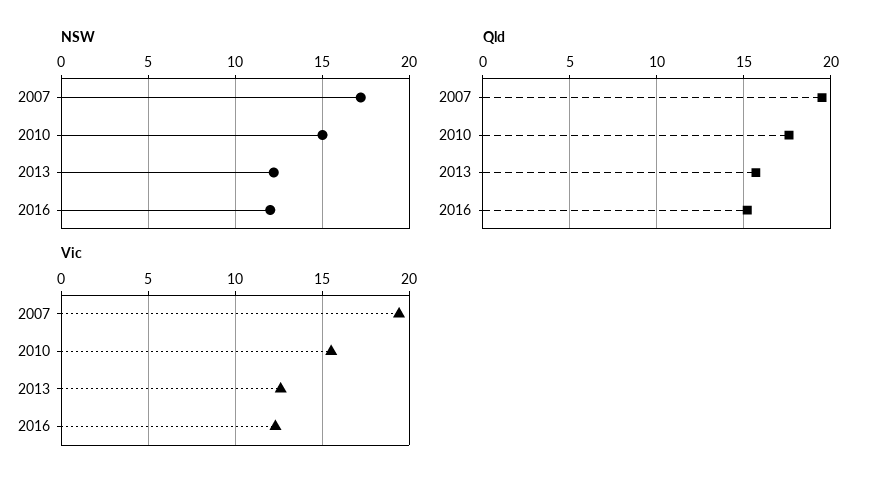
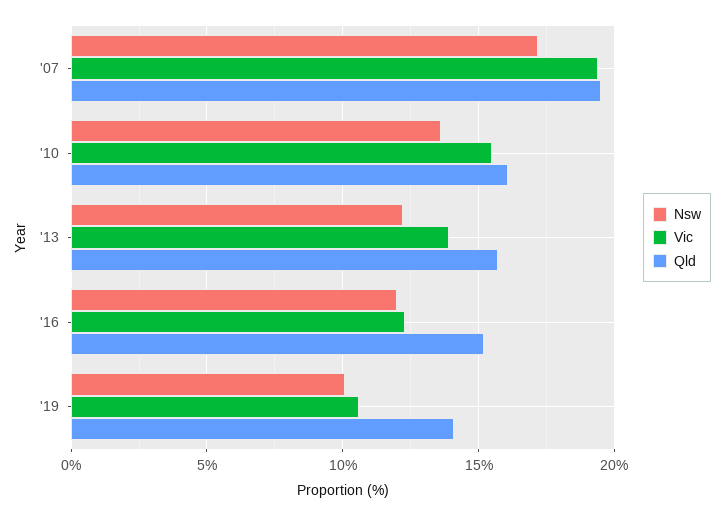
NSW, 2010: 15 -> 13.5
Qld, 2010: 17.5 -> 16
Vic, 2013: 12.5 -> 14
NSW, '19: none -> 10
Vic, '19: none -> 10.5
Qld, '19: none -> 14

